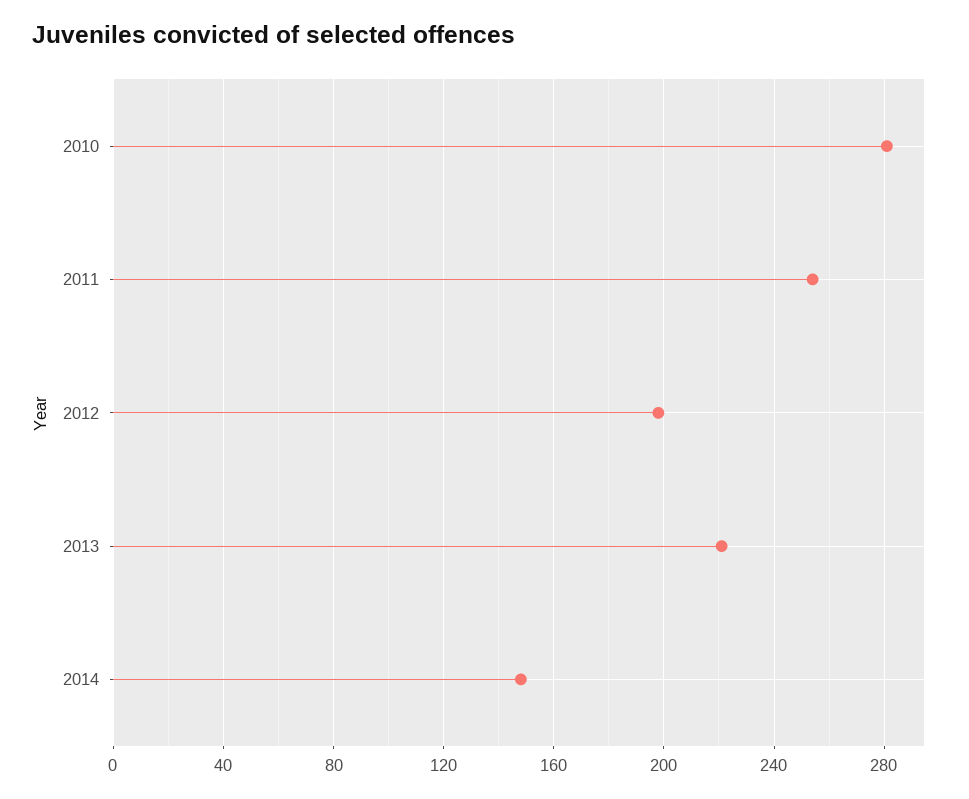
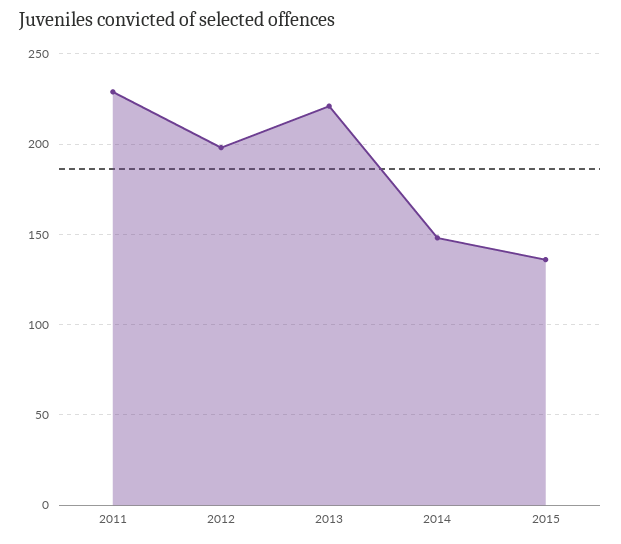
2010: 280 -> none
2011: 255 -> 230
2015: none -> 135

